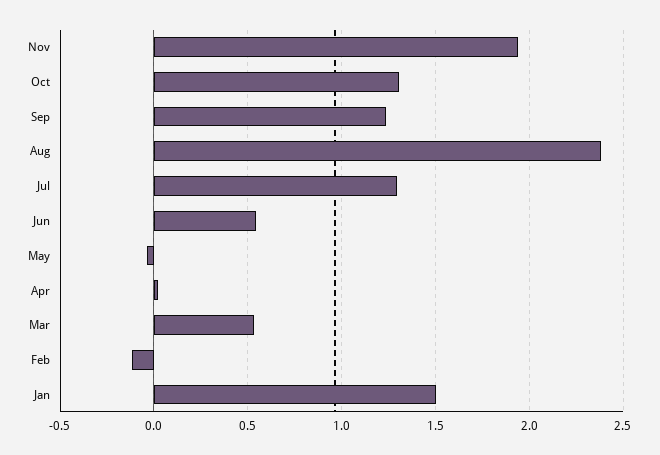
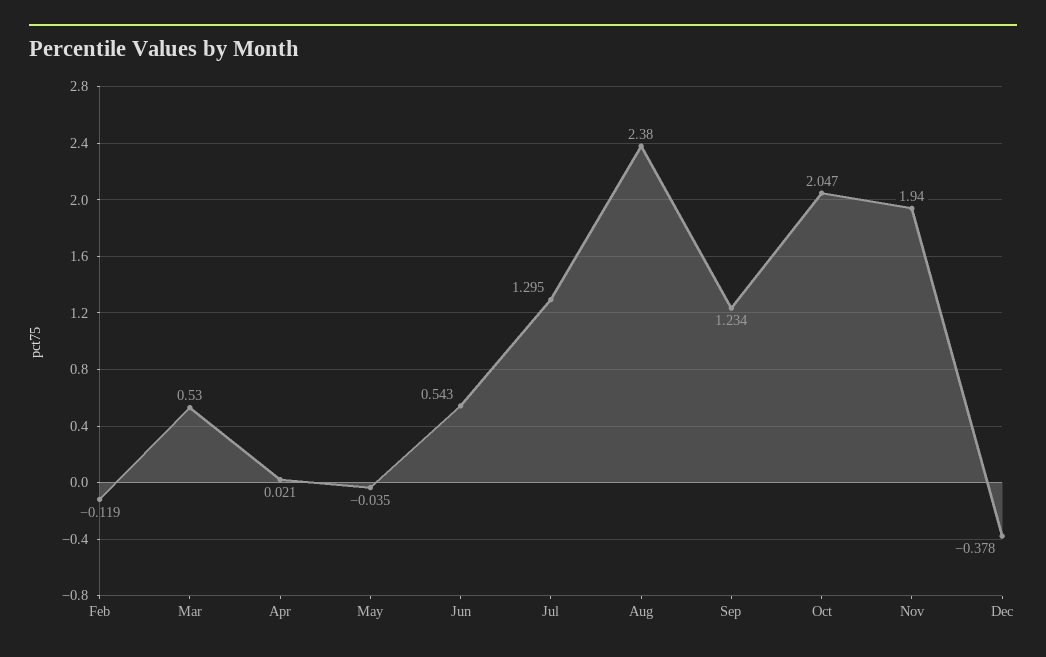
Oct: 1.3 -> 2.047
Jan: 1.5 -> none
Dec: none -> -0.378

